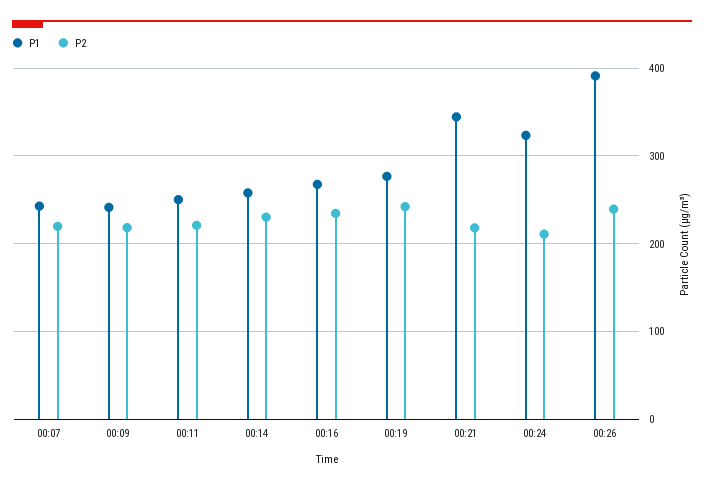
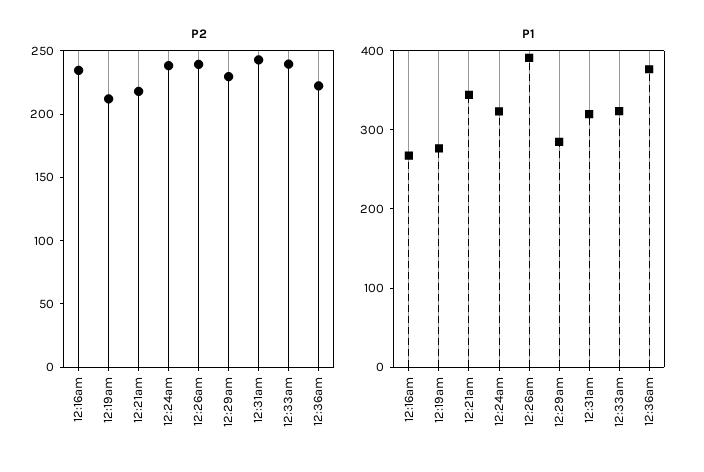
P1, 00:07: 240 -> none
P2, 00:07: 220 -> none
P1, 00:09: 240 -> none
P2, 00:09: 220 -> none
P1, 00:11: 250 -> none
P2, 00:11: 220 -> none
P1, 00:14: 260 -> none
P2, 00:14: 230 -> none
P2, 00:19: 240 -> 210
P2, 00:24: 210 -> 240
P2, 12:29am: none -> 230
P2, 12:31am: none -> 240
P2, 12:33am: none -> 240
P2, 12:36am: none -> 220
P1, 12:29am: none -> 280
P1, 12:31am: none -> 320
P1, 12:33am: none -> 320
P1, 12:36am: none -> 380

